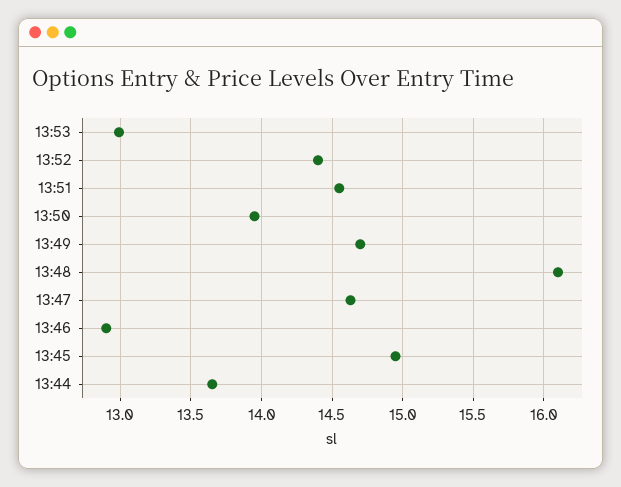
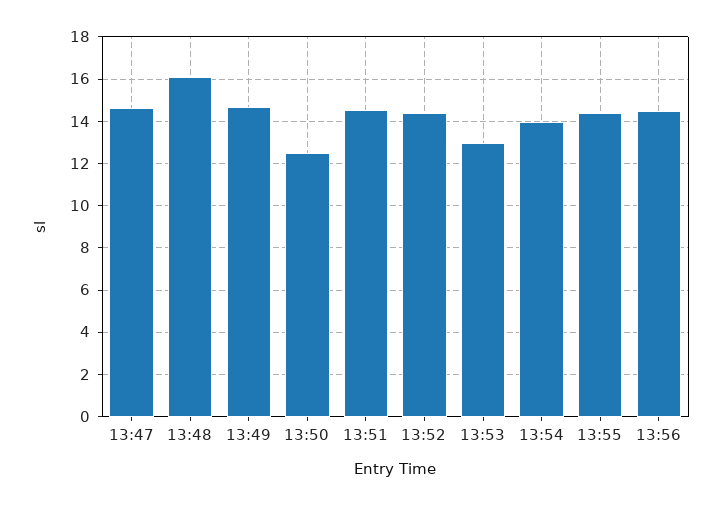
13:50: 13.95 -> 12.5
13:46: 12.9 -> none
13:45: 14.95 -> none
13:44: 13.65 -> none
13:54: none -> 14
13:55: none -> 14.5
13:56: none -> 14.5

